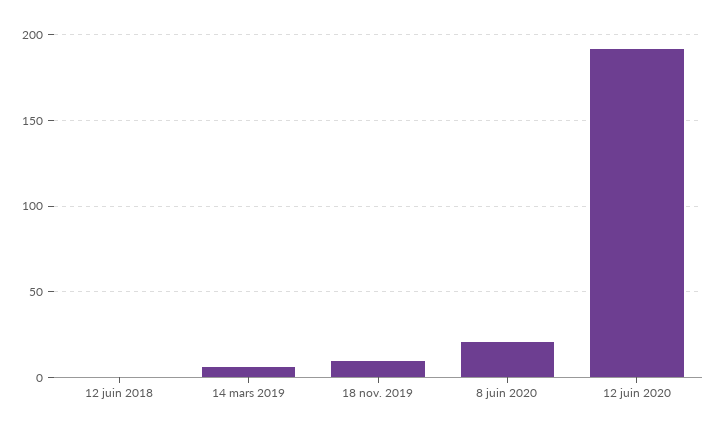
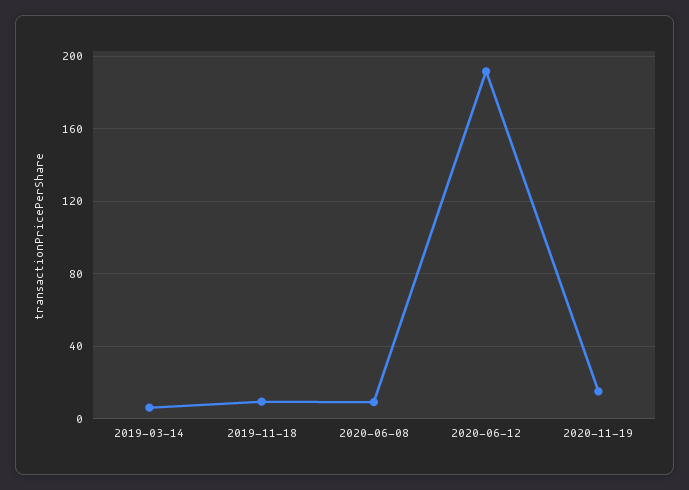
12 juin 2018: 0 -> none
8 juin 2020: 20 -> 10
2020-11-19: none -> 15

